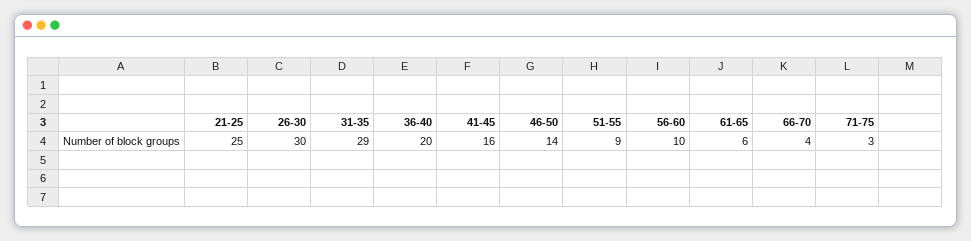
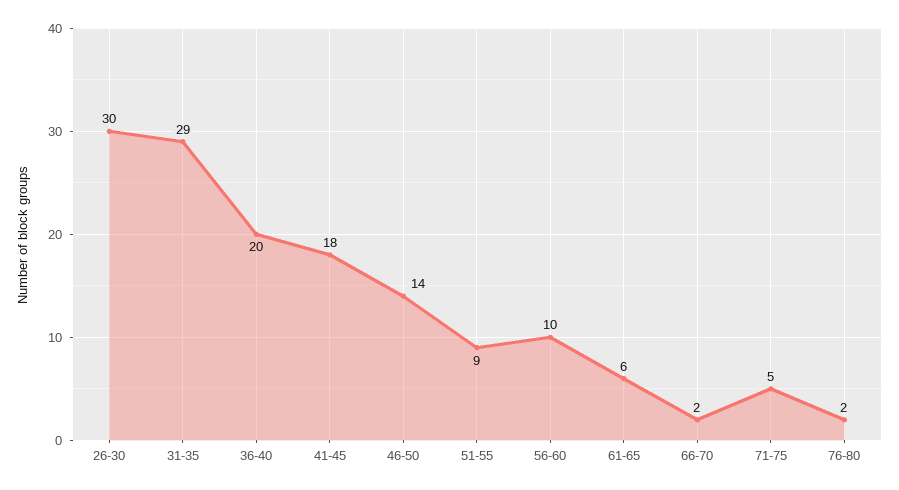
21-25: 25 -> none
41-45: 16 -> 18
66-70: 4 -> 2
71-75: 3 -> 5
76-80: none -> 2

